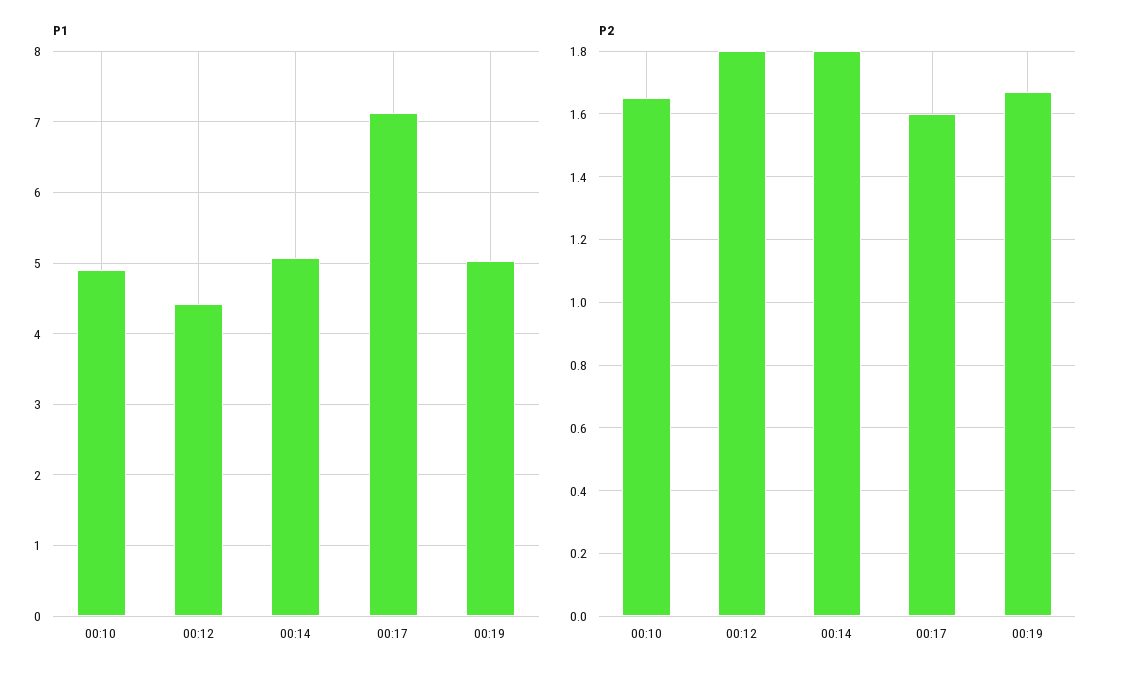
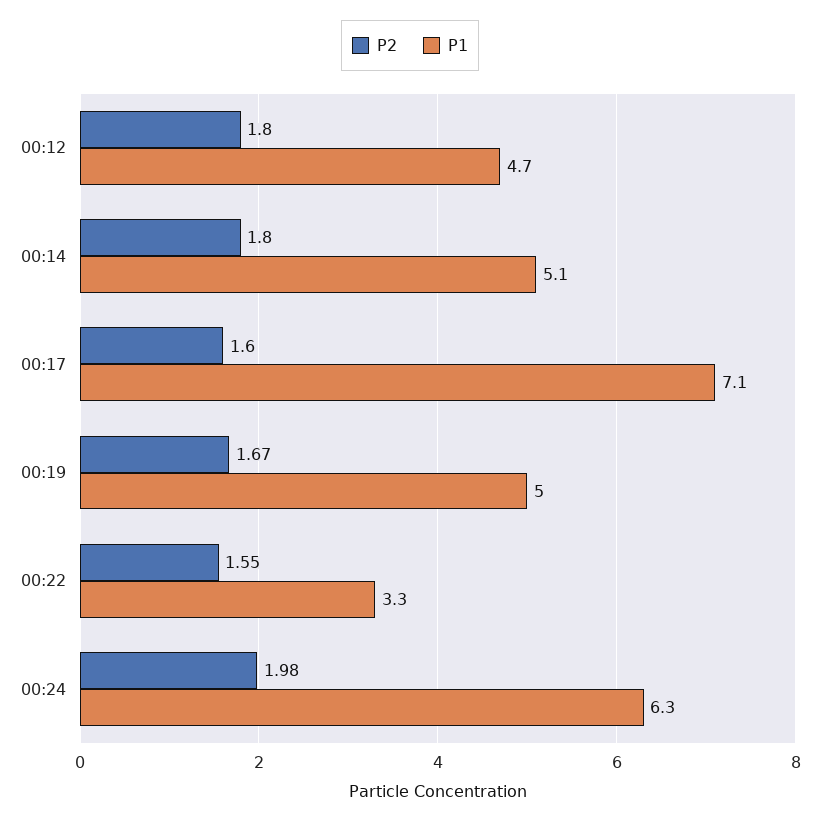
P1, 00:10: 4.9 -> none
P1, 00:12: 4.4 -> 4.7
P2, 00:10: 1.65 -> none
P2, 00:22: none -> 1.55
P1, 00:22: none -> 3.3
P2, 00:24: none -> 1.98
P1, 00:24: none -> 6.3

